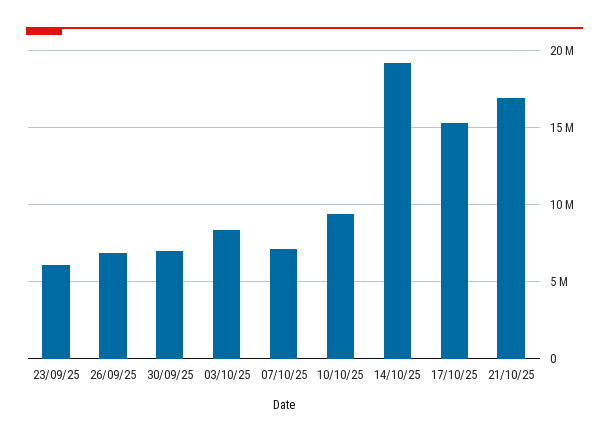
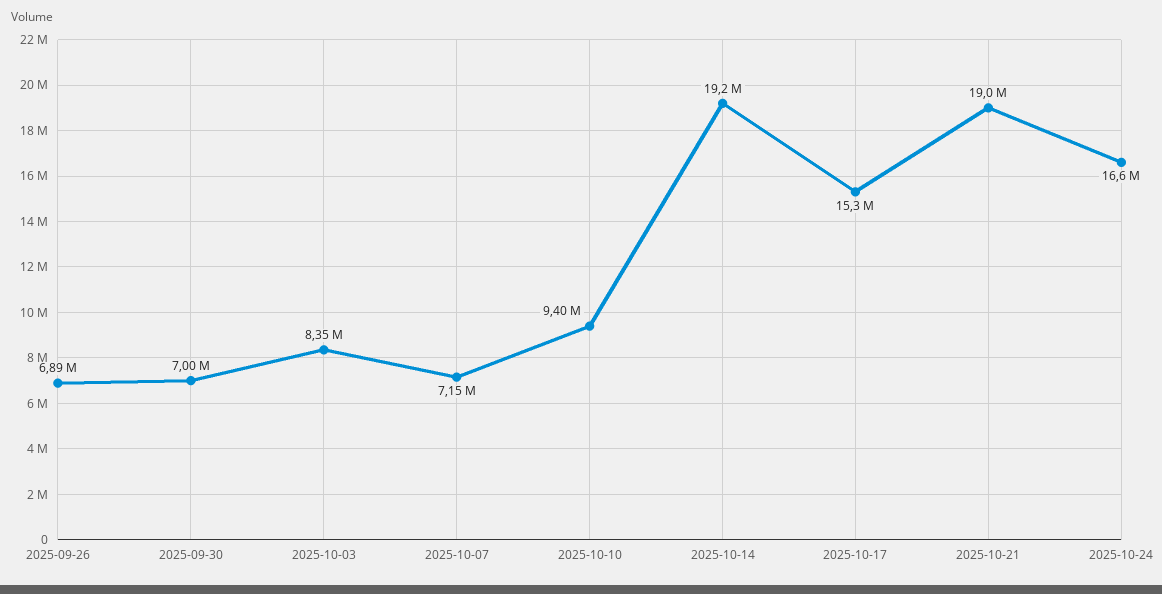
23/09/25: 6000000 -> none
21/10/25: 17000000 -> 19000000
2025-10-24: none -> 16600000

